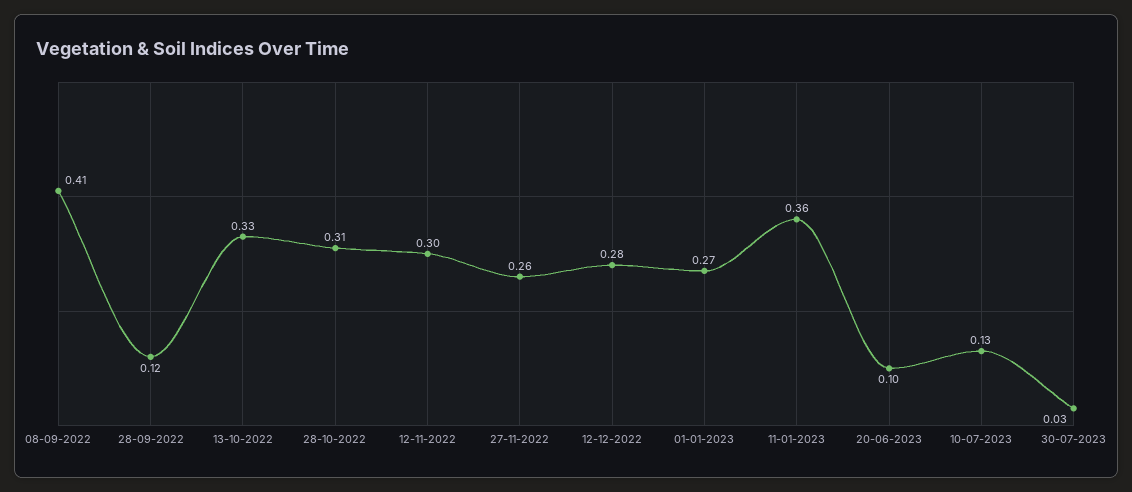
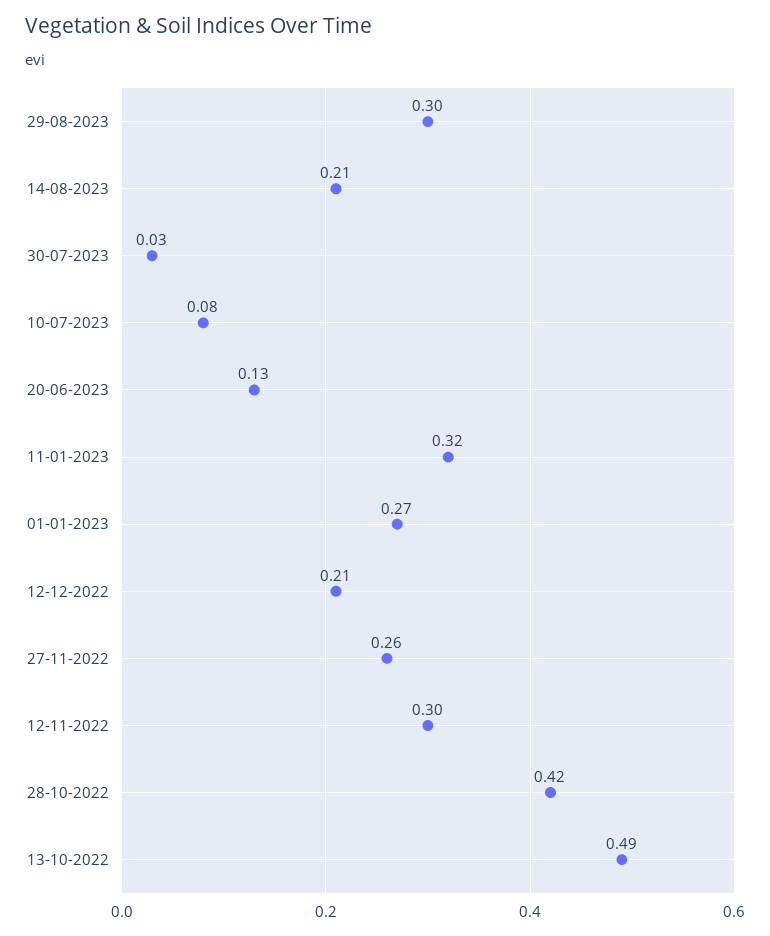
08-09-2022: 0.41 -> none
28-09-2022: 0.12 -> none
13-10-2022: 0.33 -> 0.49
28-10-2022: 0.31 -> 0.42
12-12-2022: 0.28 -> 0.21
11-01-2023: 0.36 -> 0.32
20-06-2023: 0.1 -> 0.13
10-07-2023: 0.13 -> 0.08
29-08-2023: none -> 0.3
14-08-2023: none -> 0.21

